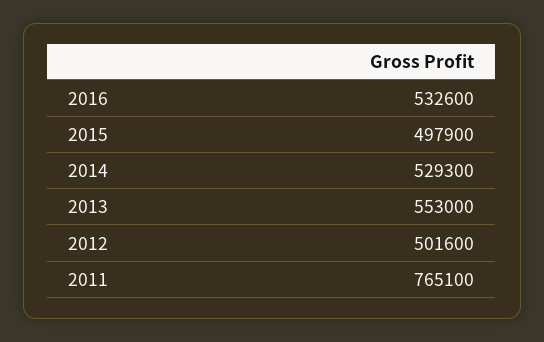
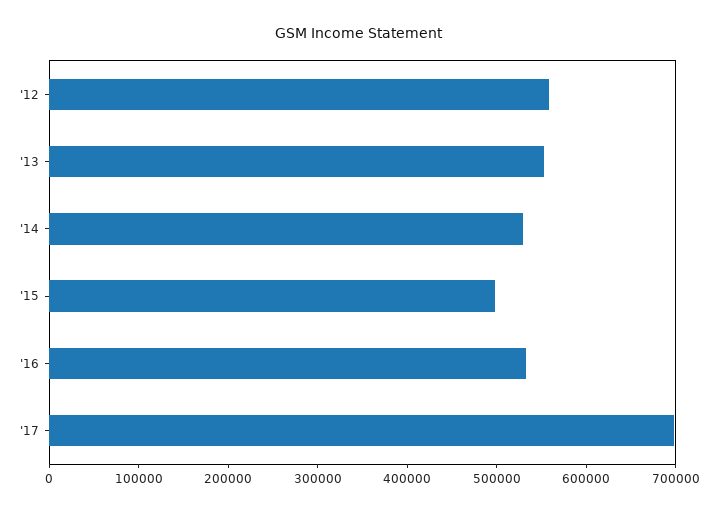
2012: 501600 -> 560000
2011: 765100 -> none
'17: none -> 700000

